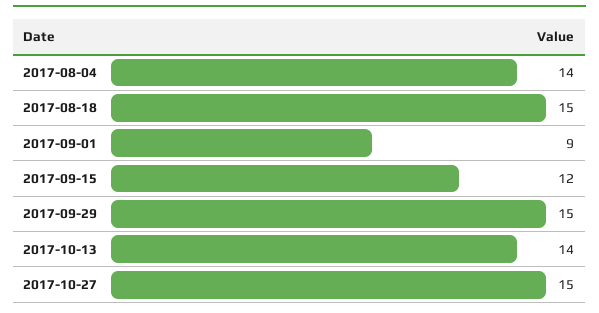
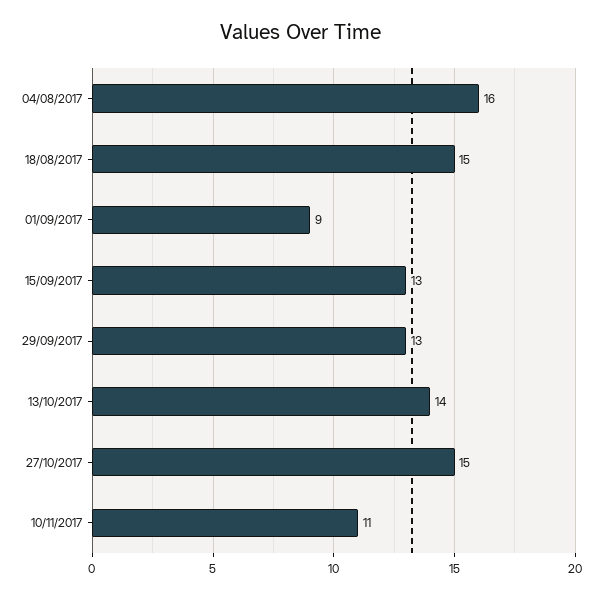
2017-08-04: 14 -> 16
2017-09-15: 12 -> 13
2017-09-29: 15 -> 13
10/11/2017: none -> 11

